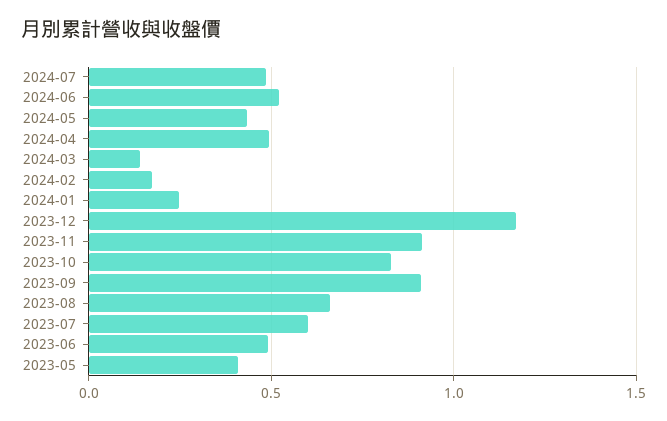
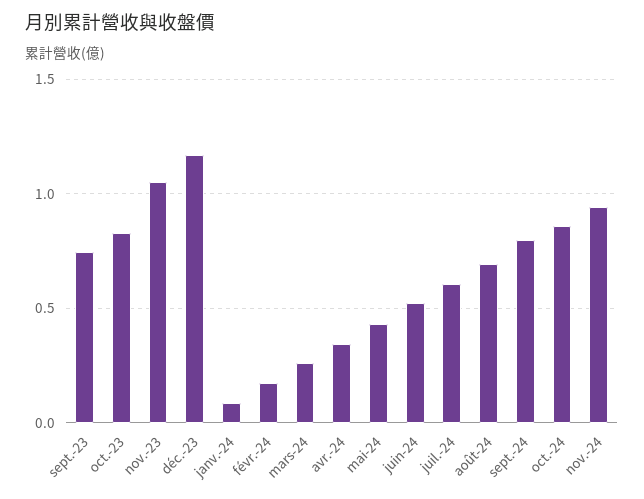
2024-07: 0.5 -> 0.6
2024-04: 0.5 -> 0.35
2024-03: 0.15 -> 0.25
2024-01: 0.25 -> 0.1
2023-11: 0.9 -> 1.05
2023-09: 0.9 -> 0.75
2023-08: 0.65 -> none
2023-07: 0.6 -> none
2023-06: 0.5 -> none
2023-05: 0.4 -> none
août-24: none -> 0.7
sept.-24: none -> 0.8
oct.-24: none -> 0.85
nov.-24: none -> 0.95

